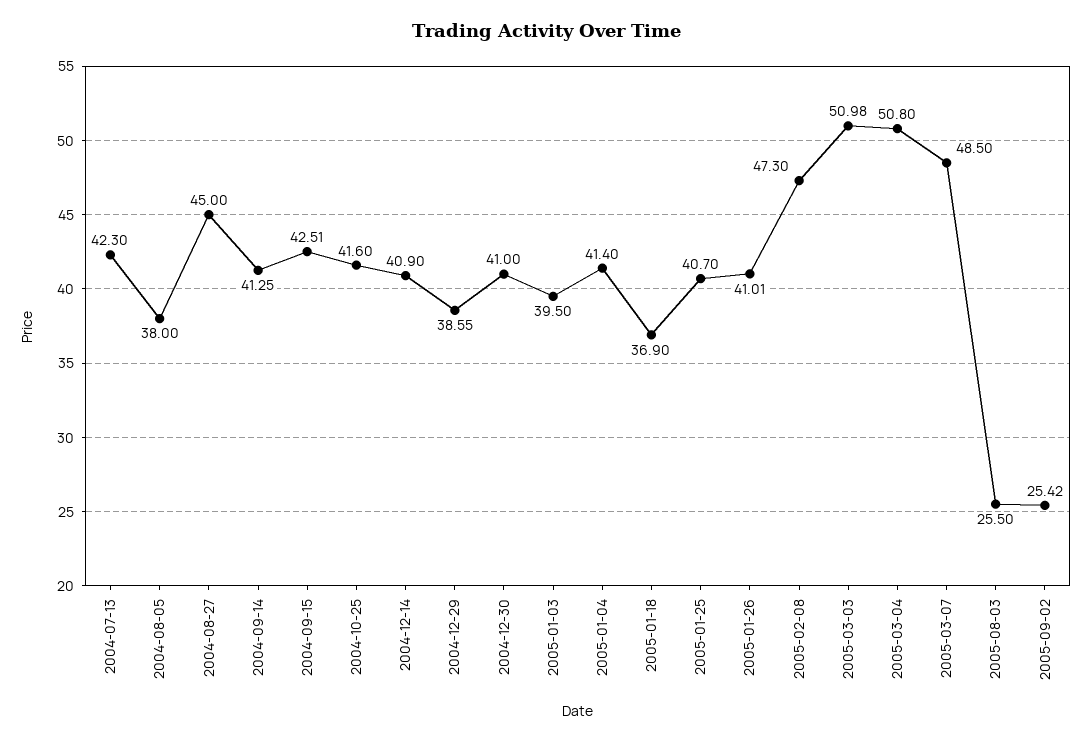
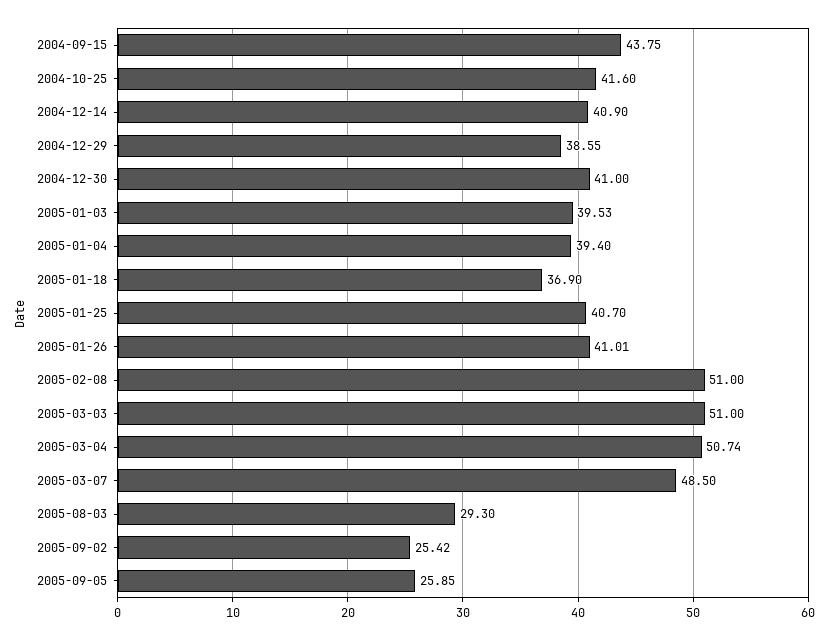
2004-07-13: 42.3 -> none
2004-08-05: 38 -> none
2004-08-27: 45 -> none
2004-09-14: 41.25 -> none
2004-09-15: 42.51 -> 43.75
2005-01-03: 39.5 -> 39.53
2005-01-04: 41.4 -> 39.4
2005-02-08: 47.3 -> 51
2005-03-03: 50.98 -> 51
2005-03-04: 50.8 -> 50.74
2005-08-03: 25.5 -> 29.3
2005-09-05: none -> 25.85

